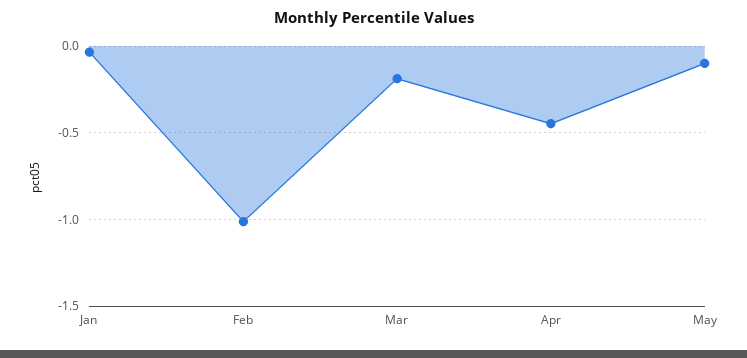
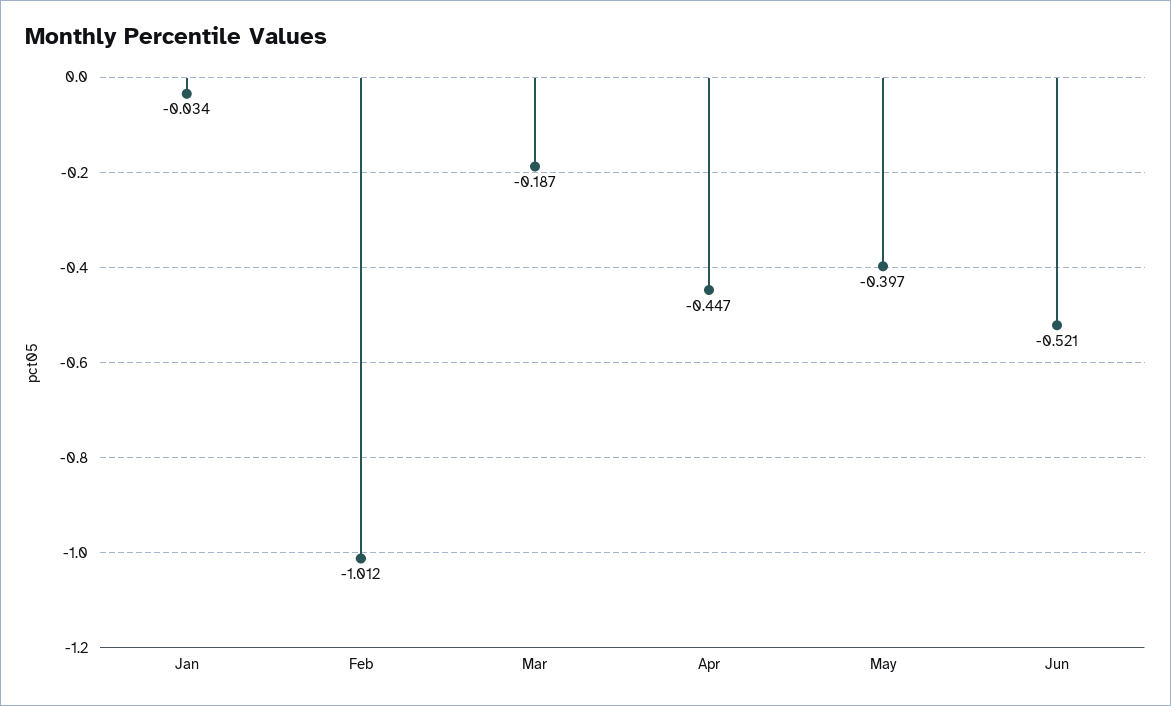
May: -0.1 -> -0.397
Jun: none -> -0.521

